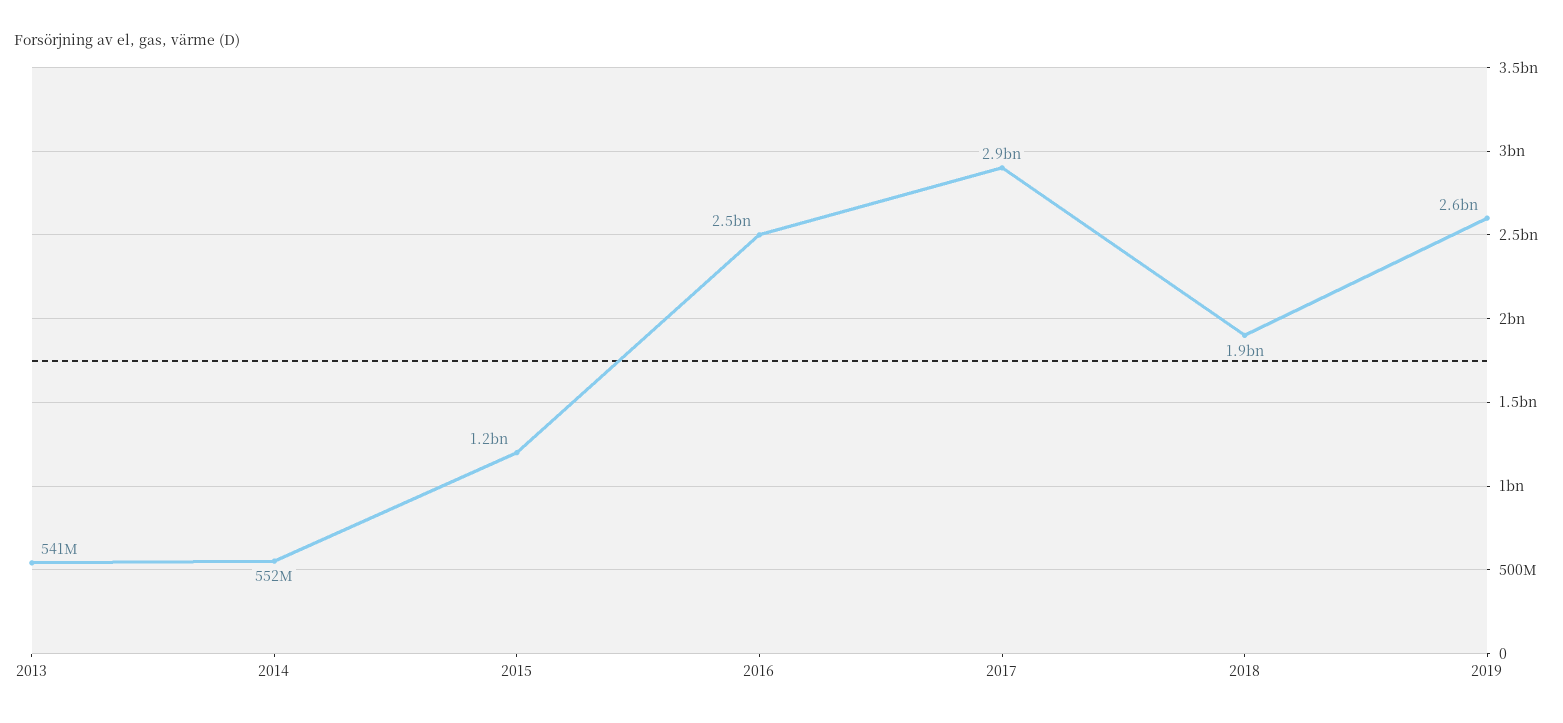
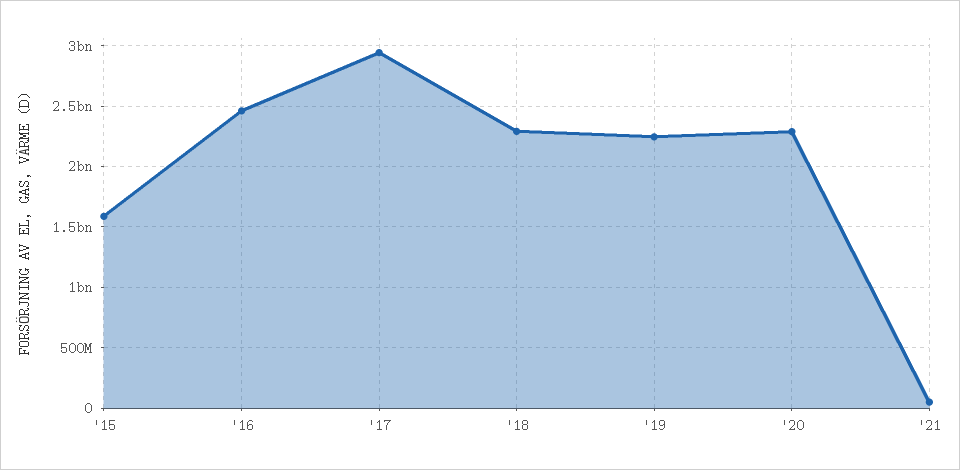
2013: 541000000 -> none
2014: 552000000 -> none
2015: 1200000000 -> 1600000000
2018: 1900000000 -> 2300000000
2019: 2600000000 -> 2250000000
'20: none -> 2300000000
'21: none -> 50000000

